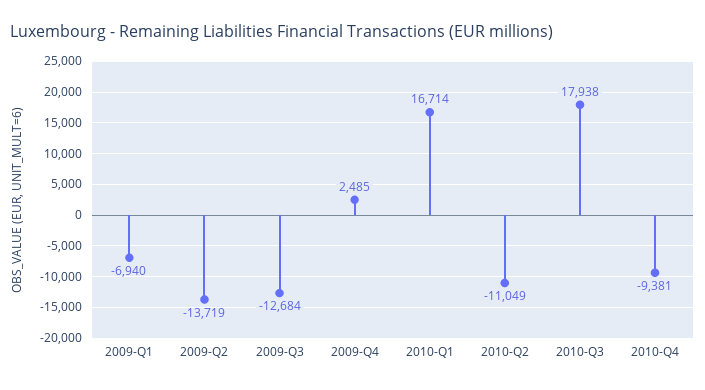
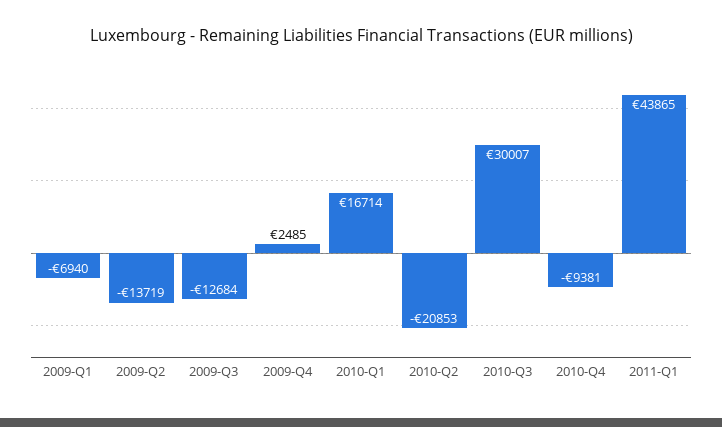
2010-Q2: -11049 -> -20853
2010-Q3: 17938 -> 30007
2011-Q1: none -> 43865

